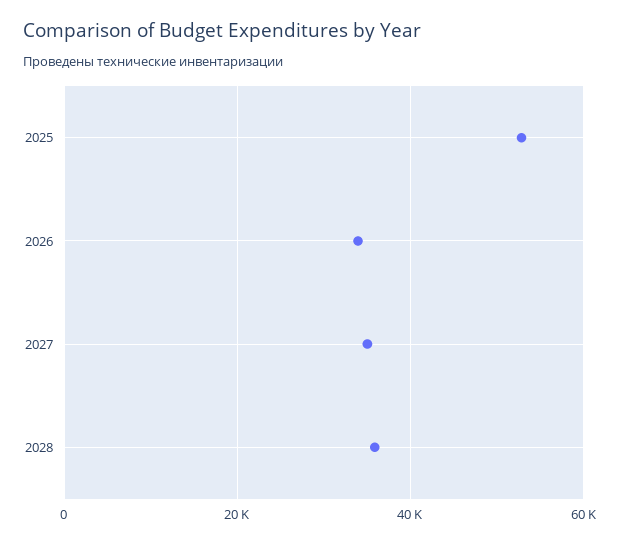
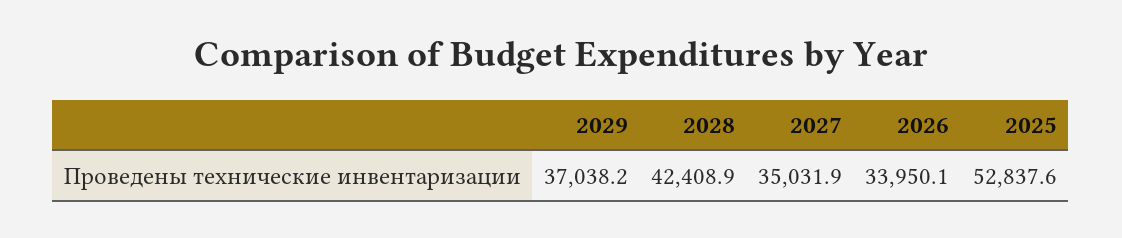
2028: 36000 -> 42408.9
2029: none -> 37038.2

